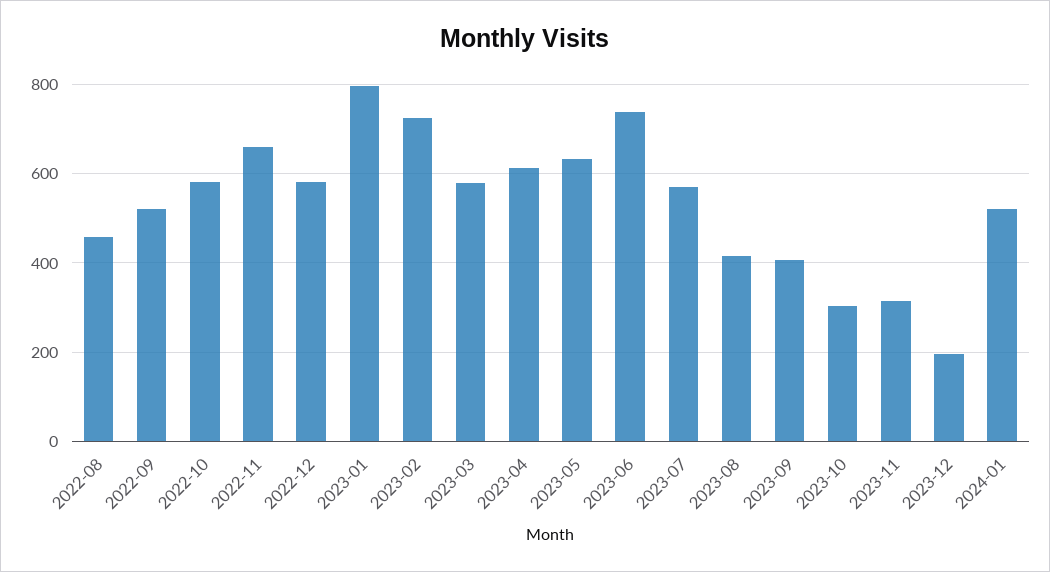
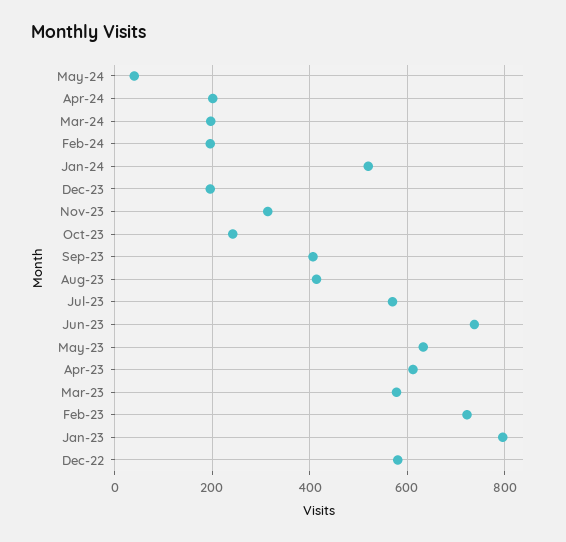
2022-08: 460 -> none
2022-09: 520 -> none
2022-10: 580 -> none
2022-11: 660 -> none
2023-10: 300 -> 240
May-24: none -> 40
Apr-24: none -> 200
Mar-24: none -> 200
Feb-24: none -> 200

